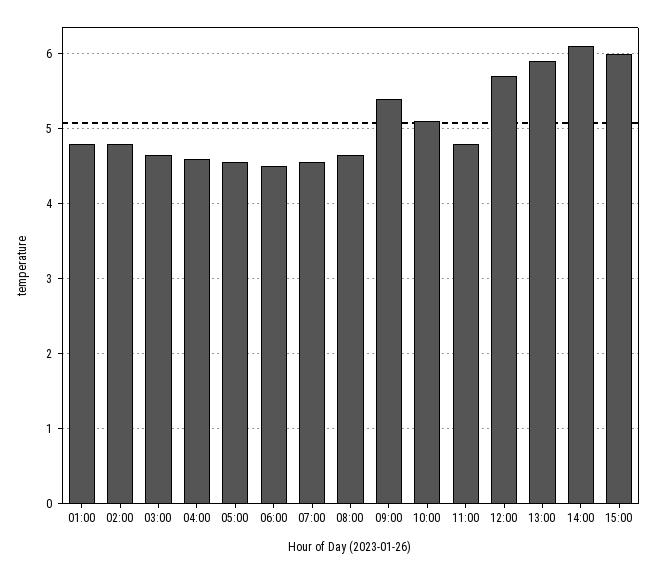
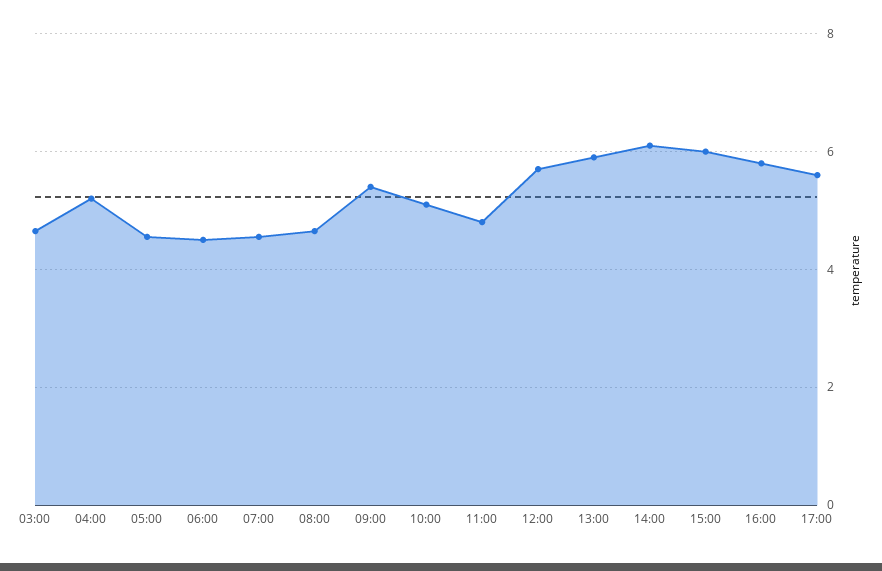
01:00: 4.8 -> none
02:00: 4.8 -> none
04:00: 4.6 -> 5.2
16:00: none -> 5.8
17:00: none -> 5.6

